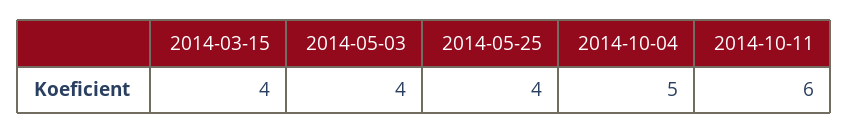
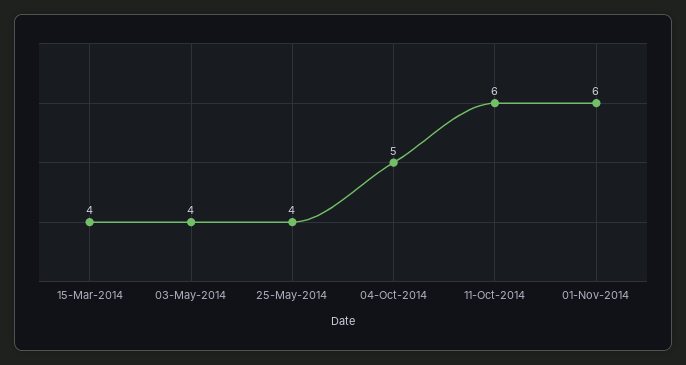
01-Nov-2014: none -> 6

